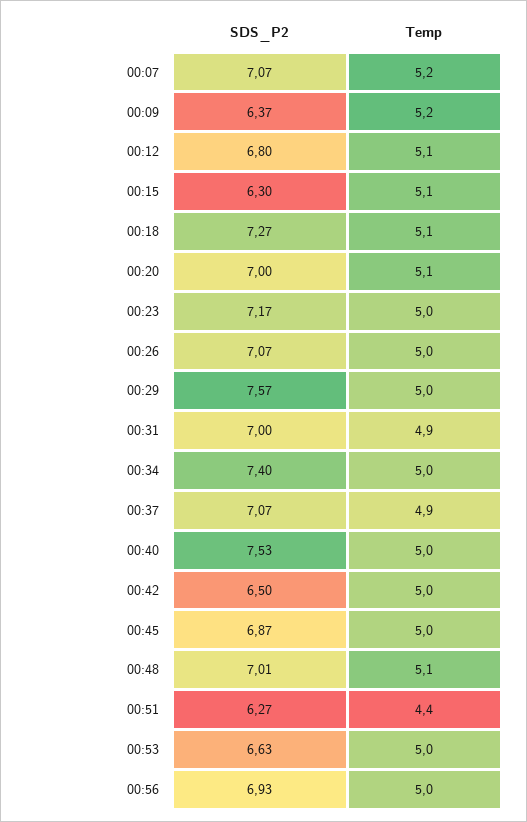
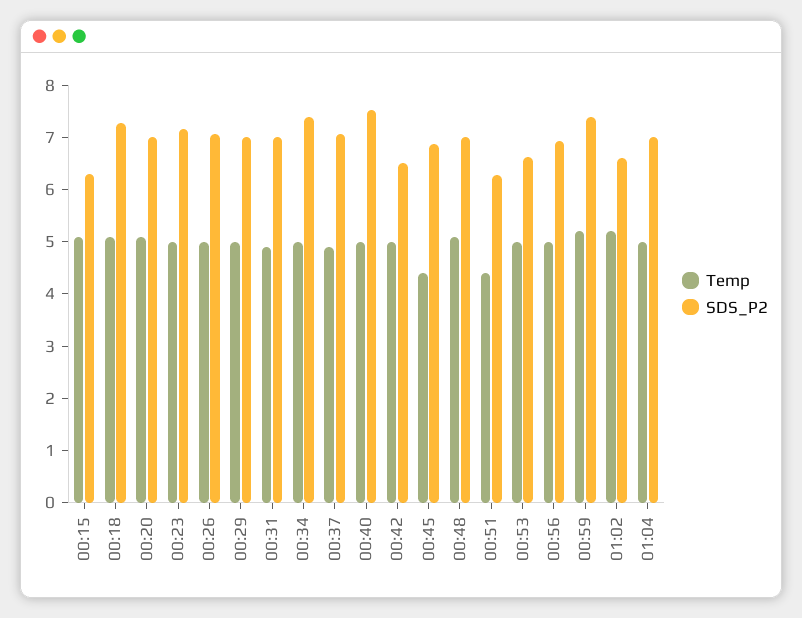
SDS_P2, 00:07: 7.07 -> none
Temp, 00:07: 5.2 -> none
SDS_P2, 00:09: 6.37 -> none
Temp, 00:09: 5.2 -> none
SDS_P2, 00:12: 6.8 -> none
Temp, 00:12: 5.1 -> none
SDS_P2, 00:29: 7.57 -> 7
Temp, 00:45: 5 -> 4.4
Temp, 00:59: none -> 5.2
SDS_P2, 00:59: none -> 7.4
Temp, 01:02: none -> 5.2
SDS_P2, 01:02: none -> 6.6
Temp, 01:04: none -> 5
SDS_P2, 01:04: none -> 7

